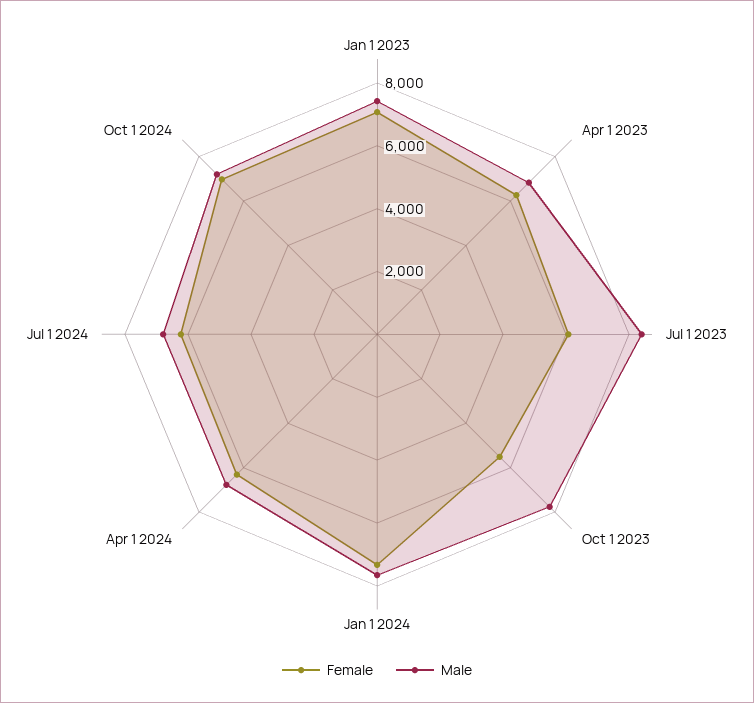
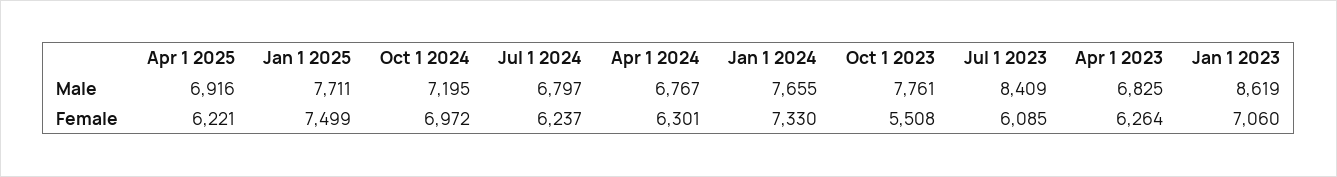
Male, Jan 1 2023: 7500 -> 8619
Male, Apr 1 2025: none -> 6916
Male, Jan 1 2025: none -> 7711
Female, Apr 1 2025: none -> 6221
Female, Jan 1 2025: none -> 7499

